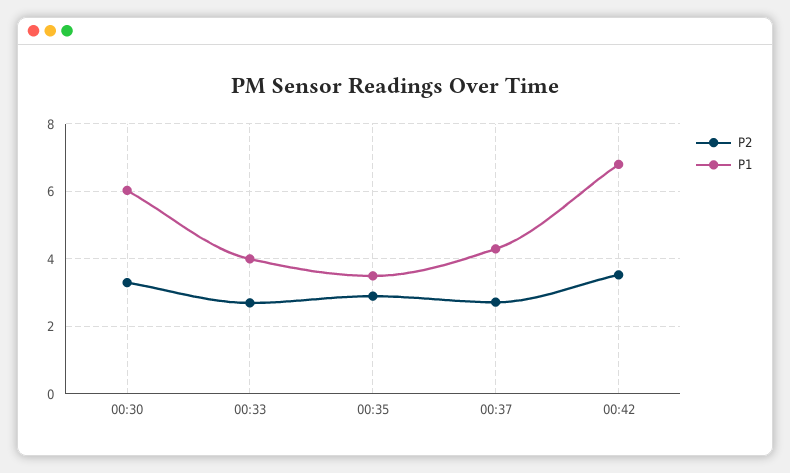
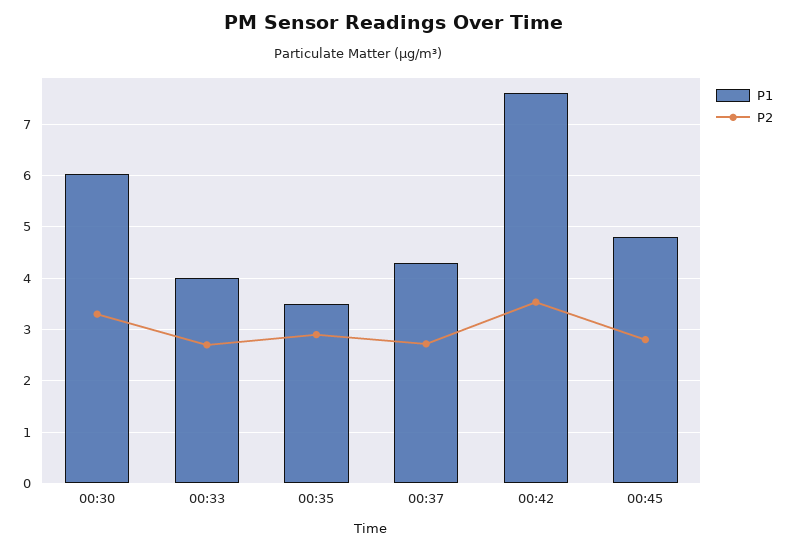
P1, 00:42: 6.8 -> 7.6
P1, 00:45: none -> 4.8
P2, 00:45: none -> 2.8

